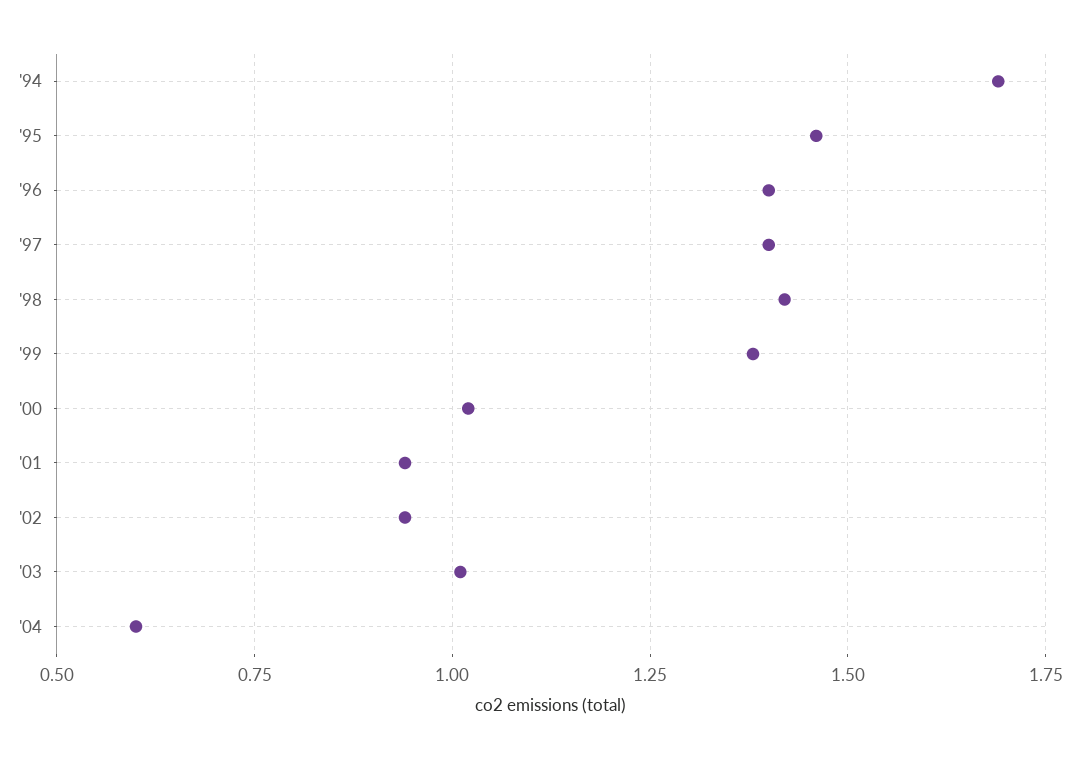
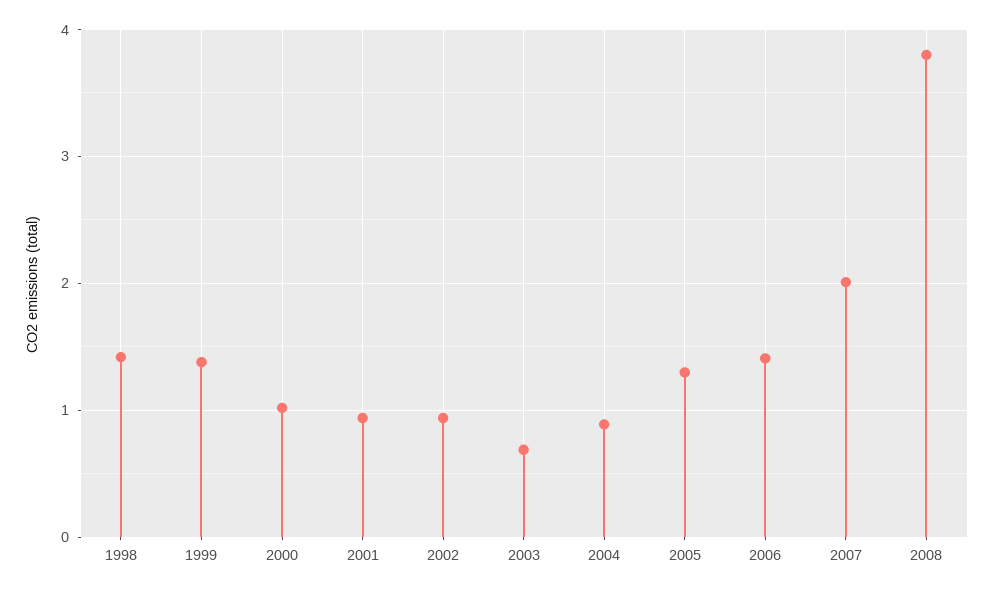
'94: 1.7 -> none
'95: 1.45 -> none
'96: 1.4 -> none
'97: 1.4 -> none
'03: 1 -> 0.7
'04: 0.6 -> 0.9
2005: none -> 1.3
2006: none -> 1.4
2007: none -> 2
2008: none -> 3.8

